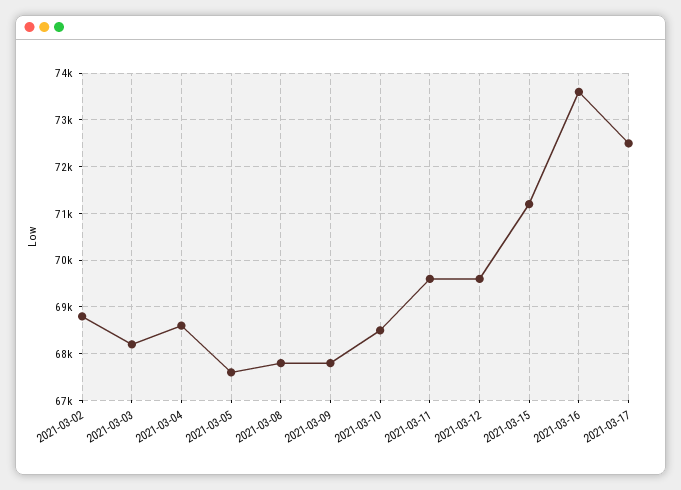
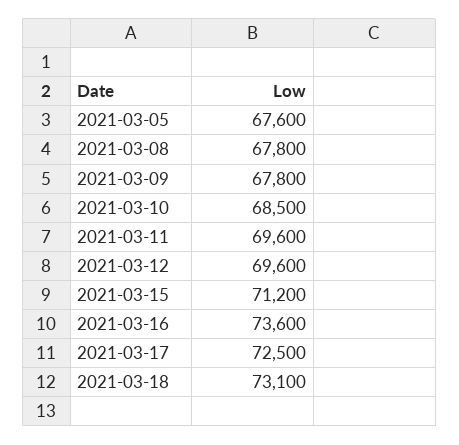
2021-03-02: 68800 -> none
2021-03-03: 68200 -> none
2021-03-04: 68600 -> none
2021-03-18: none -> 73100

